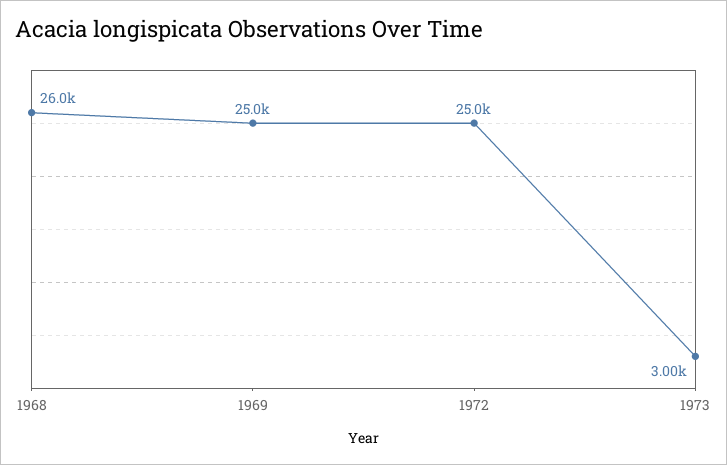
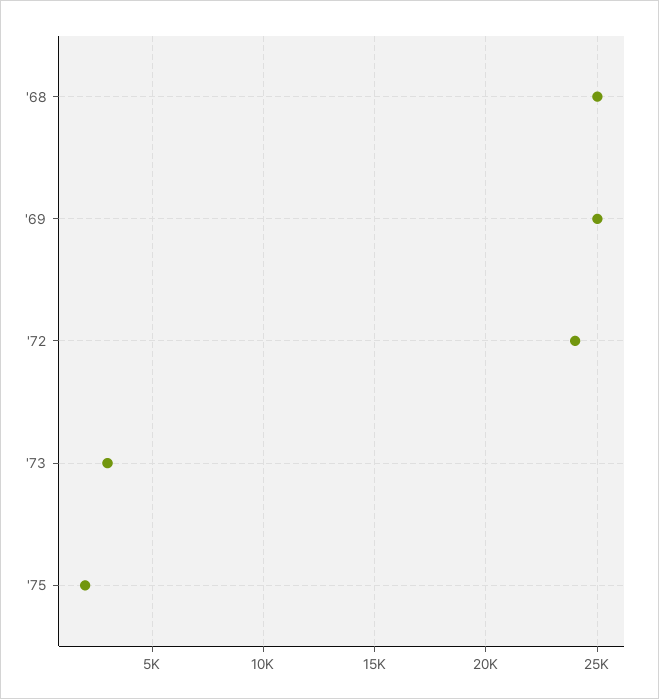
1968: 26000 -> 25000
1972: 25000 -> 24000
'75: none -> 2000

